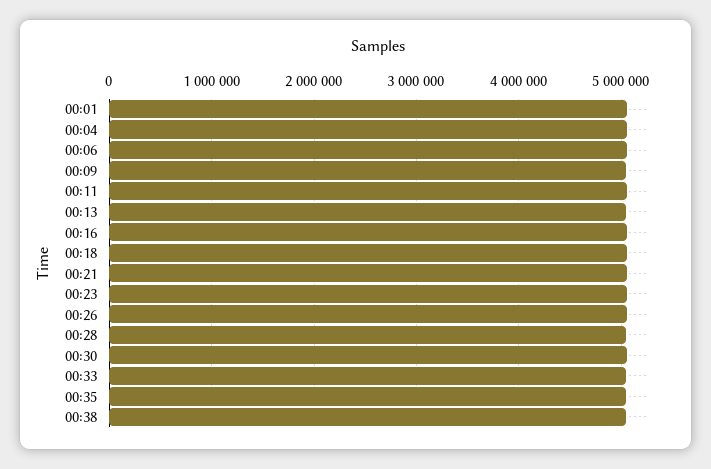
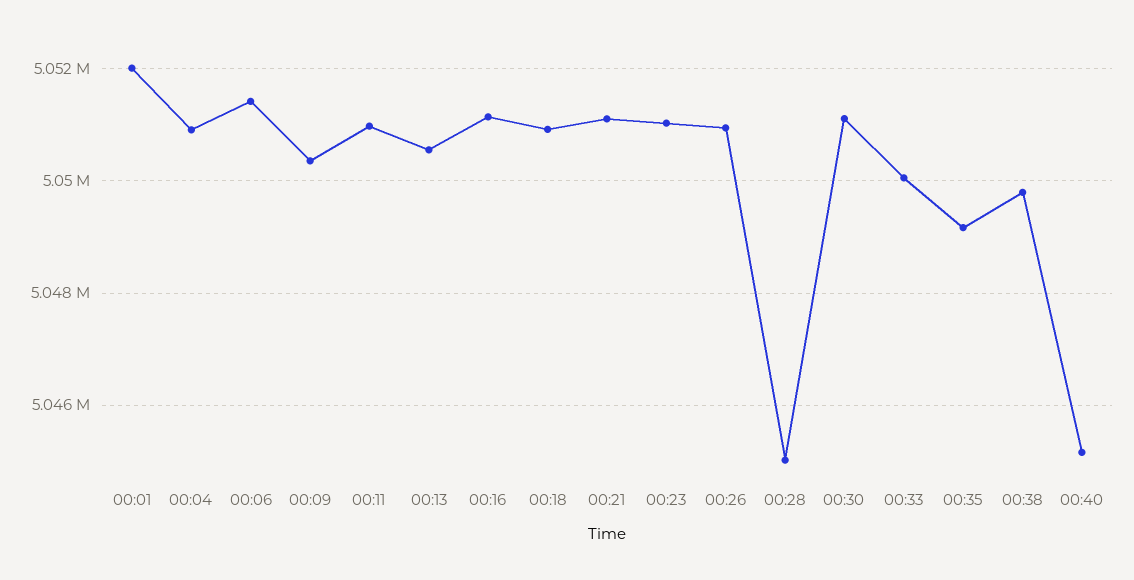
00:40: none -> 5045200

